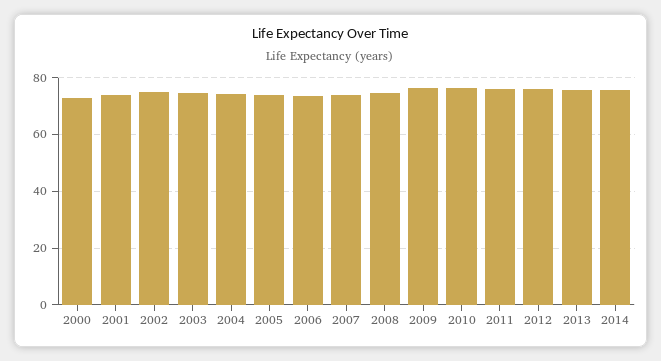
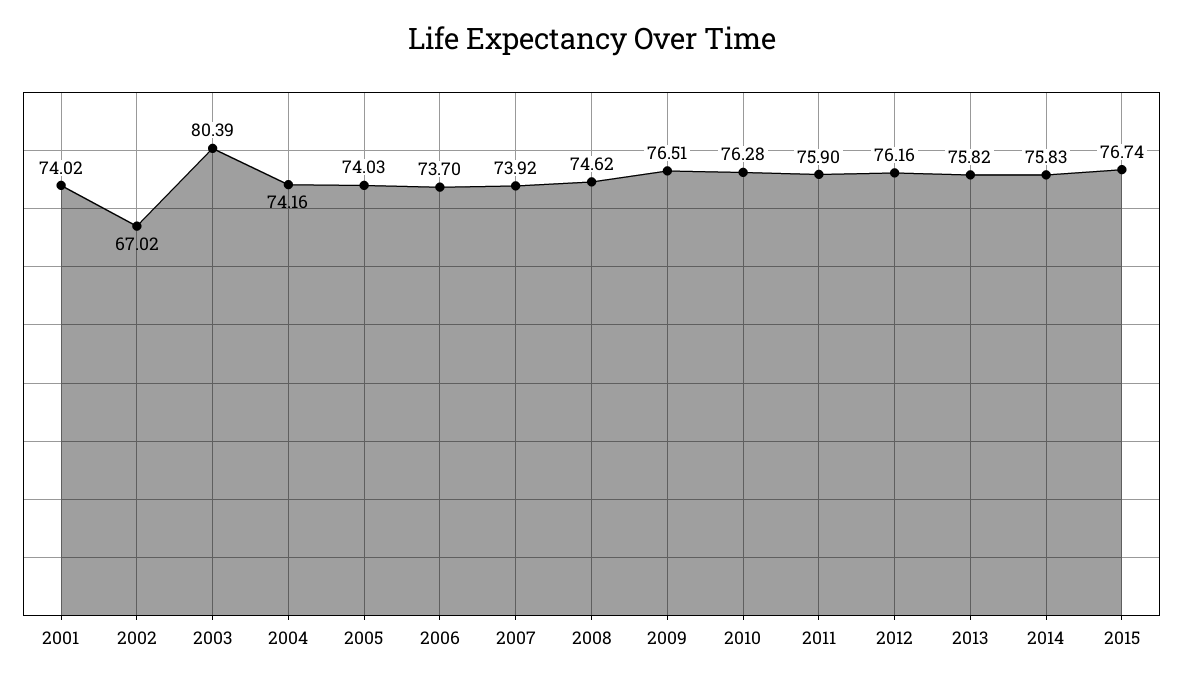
2000: 72.5 -> none
2002: 75 -> 67.02
2003: 75 -> 80.39
2015: none -> 76.74

